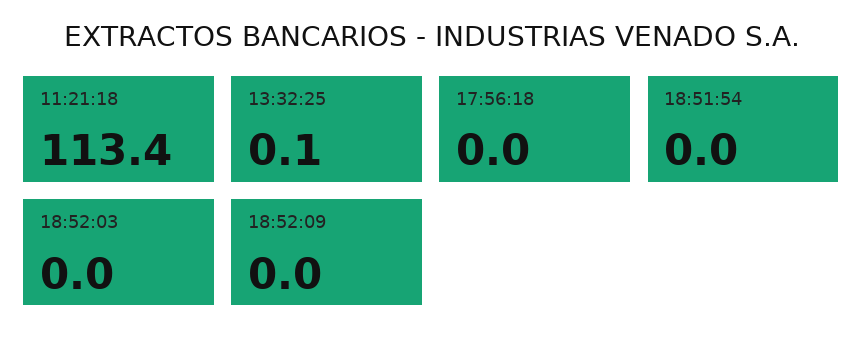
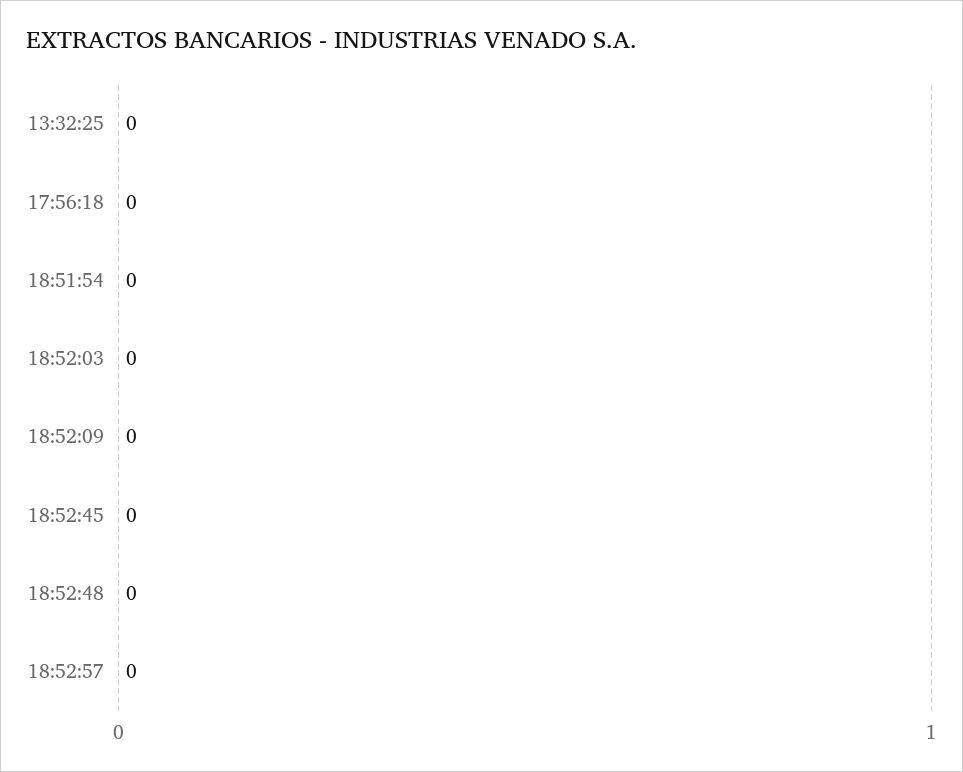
11:21:18: 113.4 -> none
13:32:25: 0.1 -> 0
18:52:45: none -> 0
18:52:48: none -> 0
18:52:57: none -> 0

